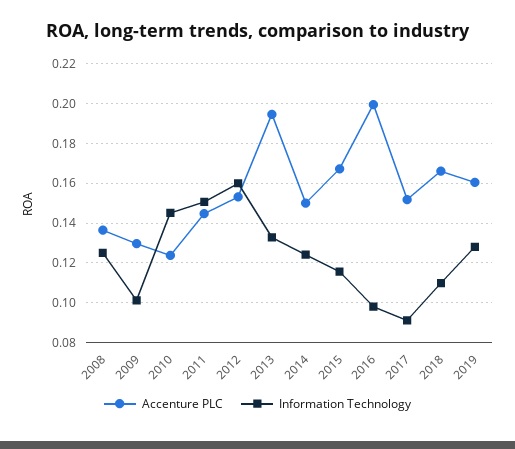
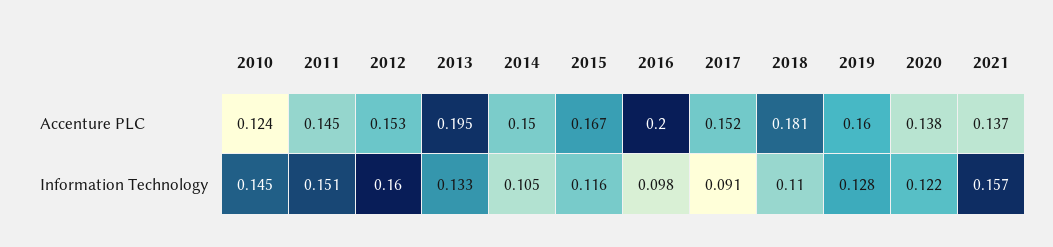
Accenture PLC, 2008: 0.135 -> none
Information Technology, 2008: 0.125 -> none
Accenture PLC, 2009: 0.13 -> none
Information Technology, 2009: 0.1 -> none
Information Technology, 2014: 0.125 -> 0.105
Accenture PLC, 2018: 0.165 -> 0.181
Accenture PLC, 2020: none -> 0.138
Accenture PLC, 2021: none -> 0.137
Information Technology, 2020: none -> 0.122
Information Technology, 2021: none -> 0.157

